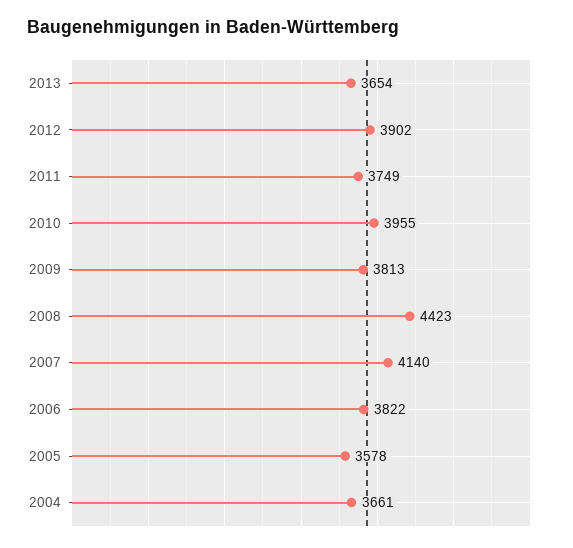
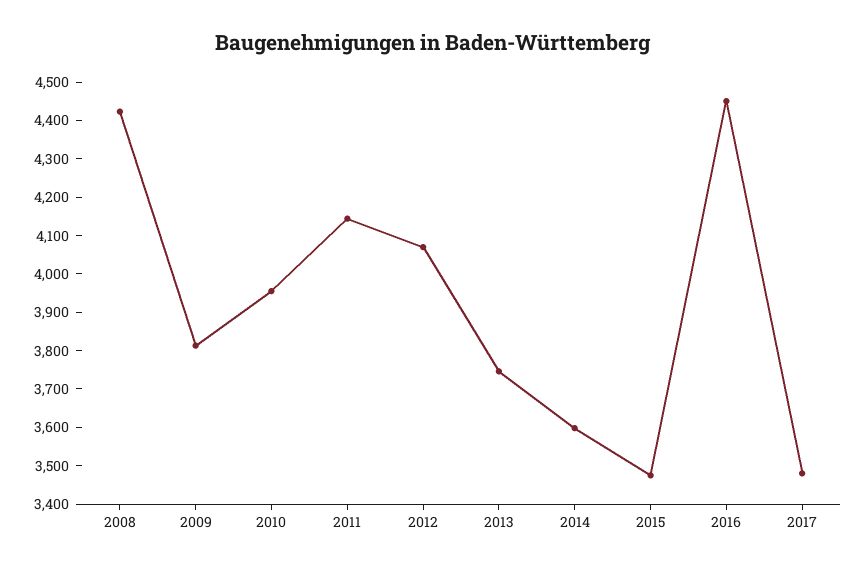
2013: 3654 -> 3750
2012: 3902 -> 4075
2011: 3749 -> 4150
2007: 4140 -> none
2006: 3822 -> none
2005: 3578 -> none
2004: 3661 -> none
2014: none -> 3600
2015: none -> 3475
2016: none -> 4450
2017: none -> 3475

